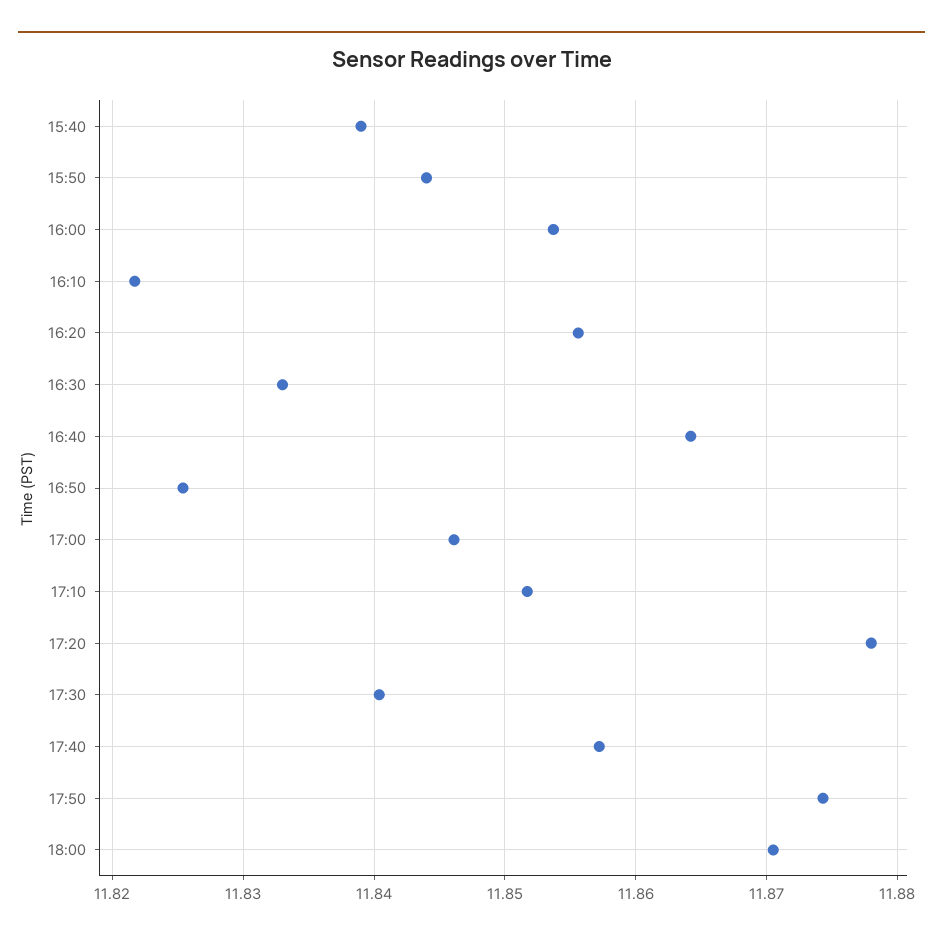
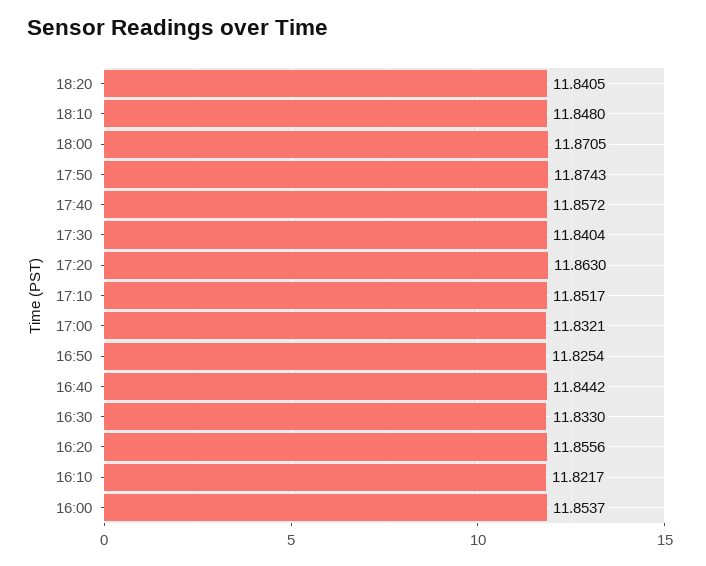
15:40: 11.839 -> none
15:50: 11.844 -> none
16:40: 11.864 -> 11.8442
17:00: 11.846 -> 11.8321
17:20: 11.878 -> 11.863
18:20: none -> 11.8405
18:10: none -> 11.848

